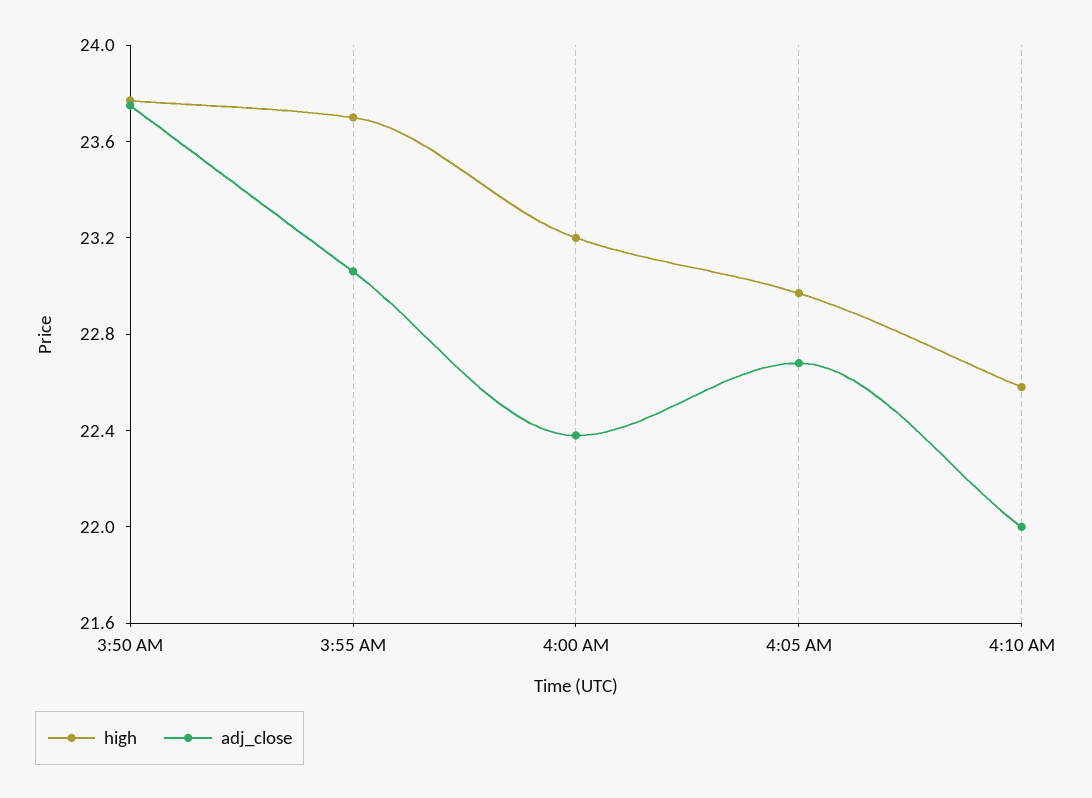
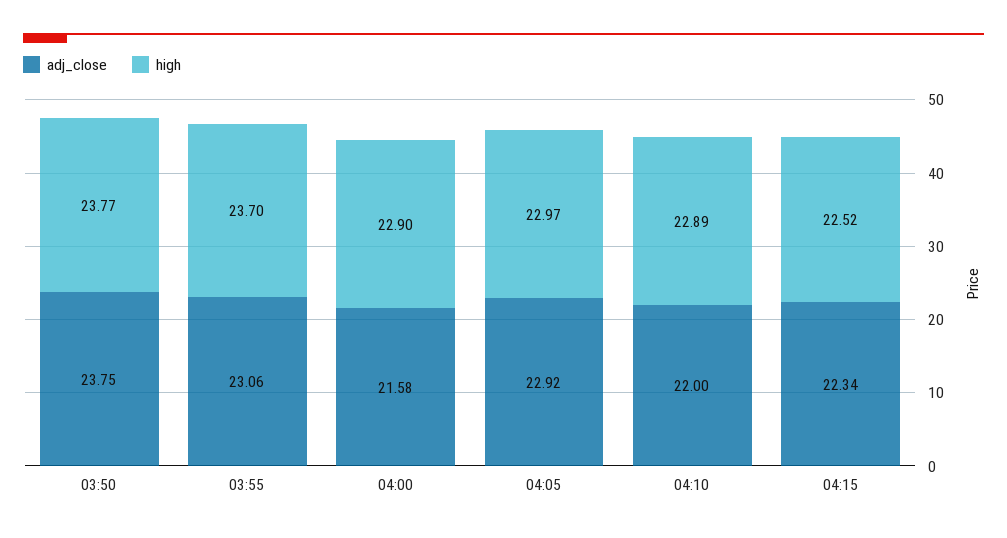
high, 4:00 AM: 23.2 -> 22.9
adj_close, 4:00 AM: 22.4 -> 21.58
adj_close, 4:05 AM: 22.7 -> 22.92
high, 4:10 AM: 22.6 -> 22.89
adj_close, 04:15: none -> 22.34
high, 04:15: none -> 22.52

